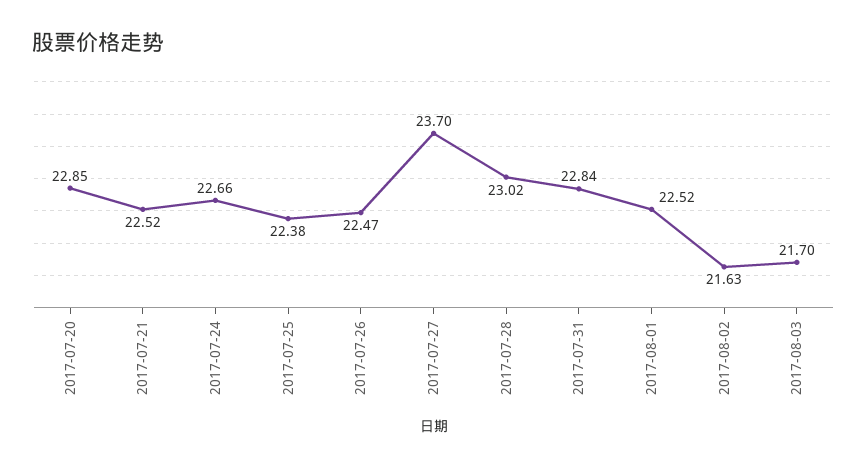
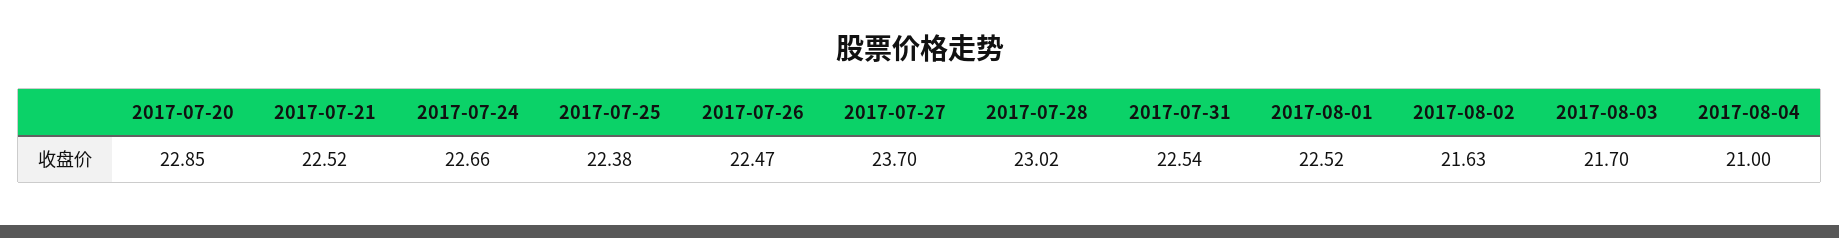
2017-07-31: 22.84 -> 22.54
2017-08-04: none -> 21

